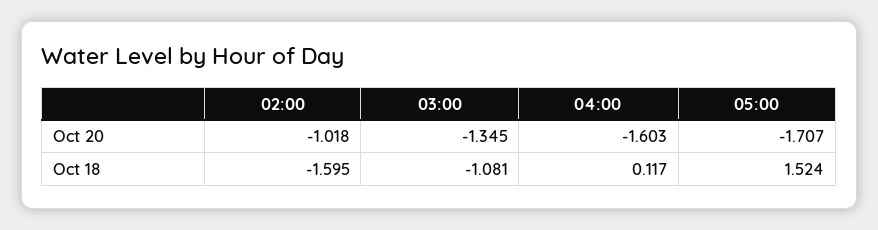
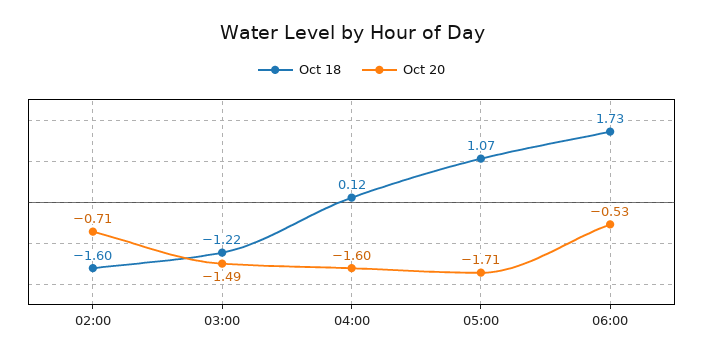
Oct 20, 02:00: -1.018 -> -0.71
Oct 20, 03:00: -1.345 -> -1.49
Oct 18, 03:00: -1.081 -> -1.22
Oct 18, 05:00: 1.524 -> 1.07
Oct 18, 06:00: none -> 1.73
Oct 20, 06:00: none -> -0.53

